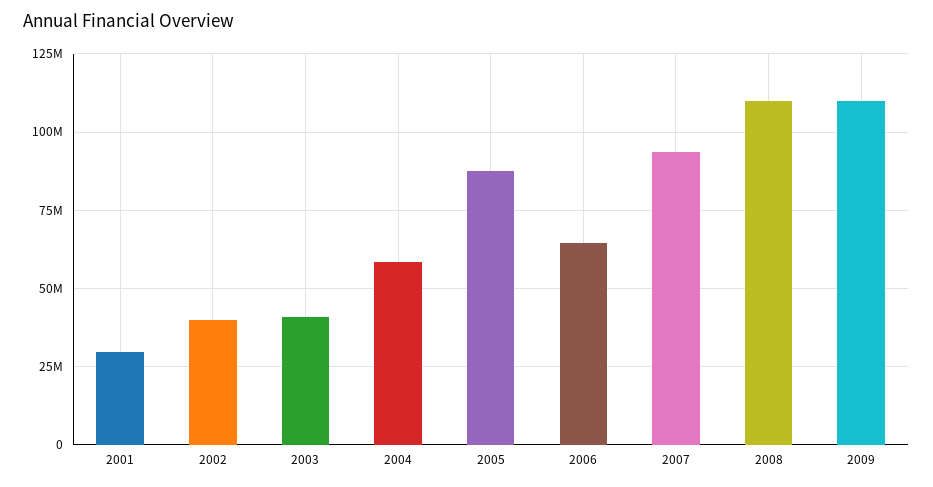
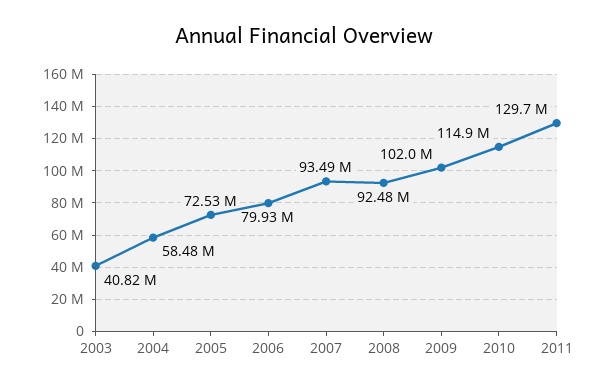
2001: 30000000 -> none
2002: 40000000 -> none
2005: 87500000 -> 72530000
2006: 65000000 -> 79930000
2008: 110000000 -> 92480000
2009: 110000000 -> 102000000
2010: none -> 114900000
2011: none -> 129700000

